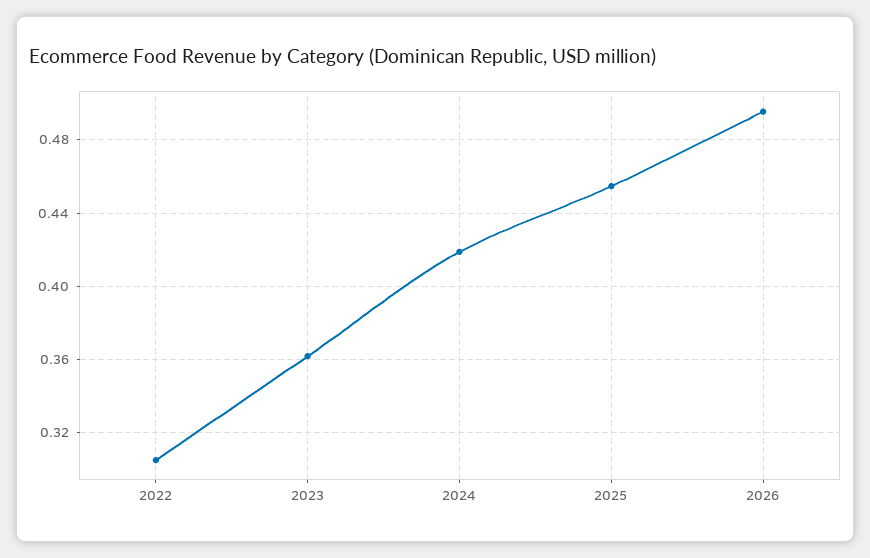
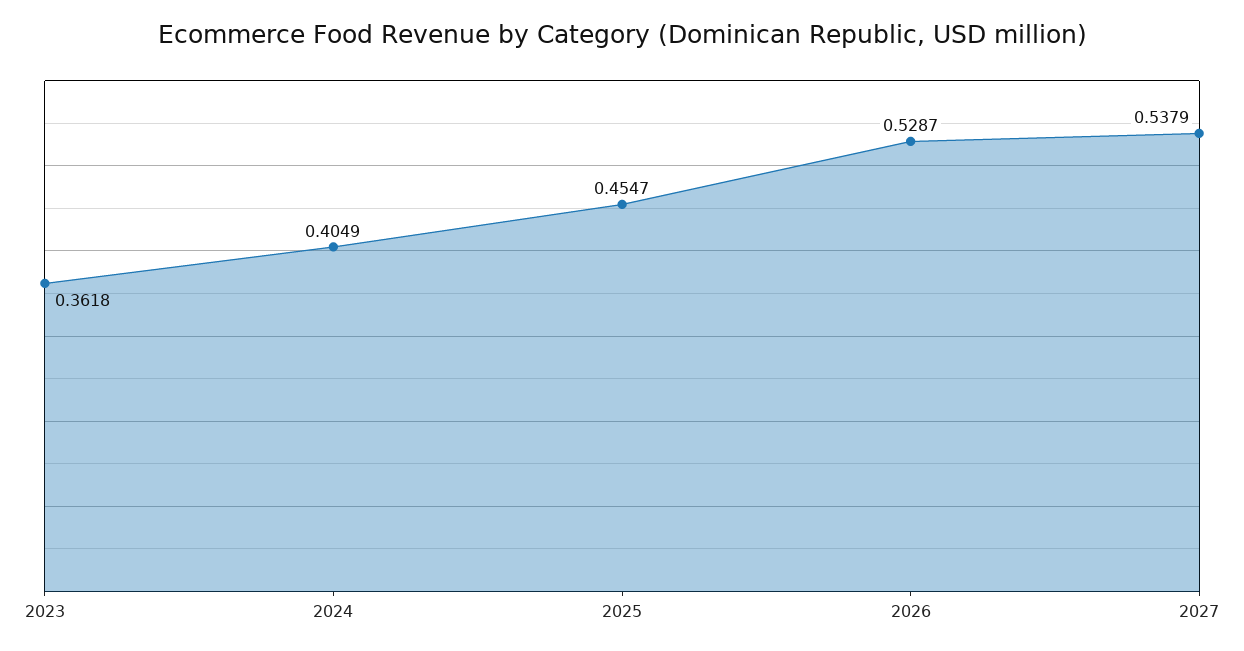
2022: 0.305 -> none
2024: 0.42 -> 0.4049
2026: 0.495 -> 0.5287
2027: none -> 0.5379

